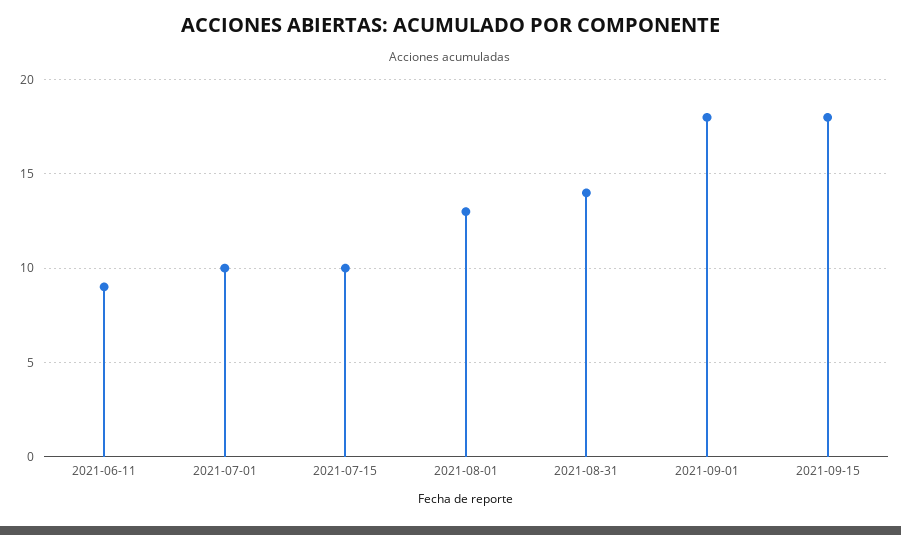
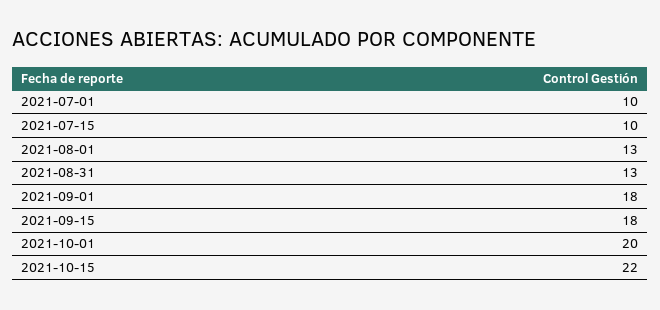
2021-06-11: 9 -> none
2021-08-31: 14 -> 13
2021-10-01: none -> 20
2021-10-15: none -> 22

